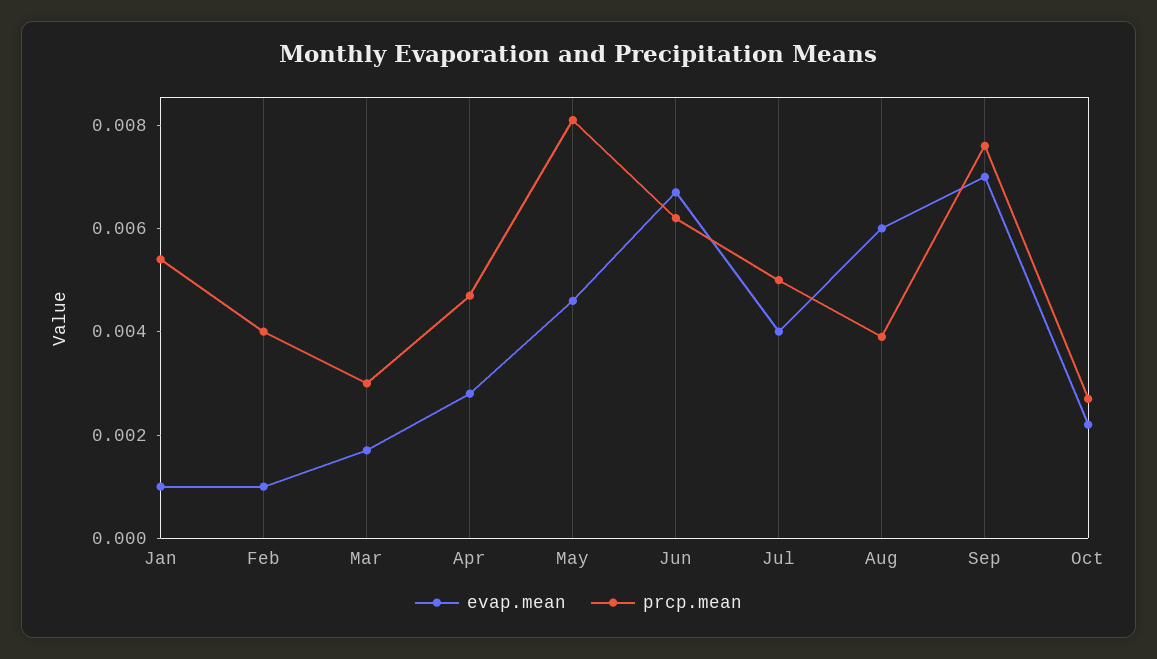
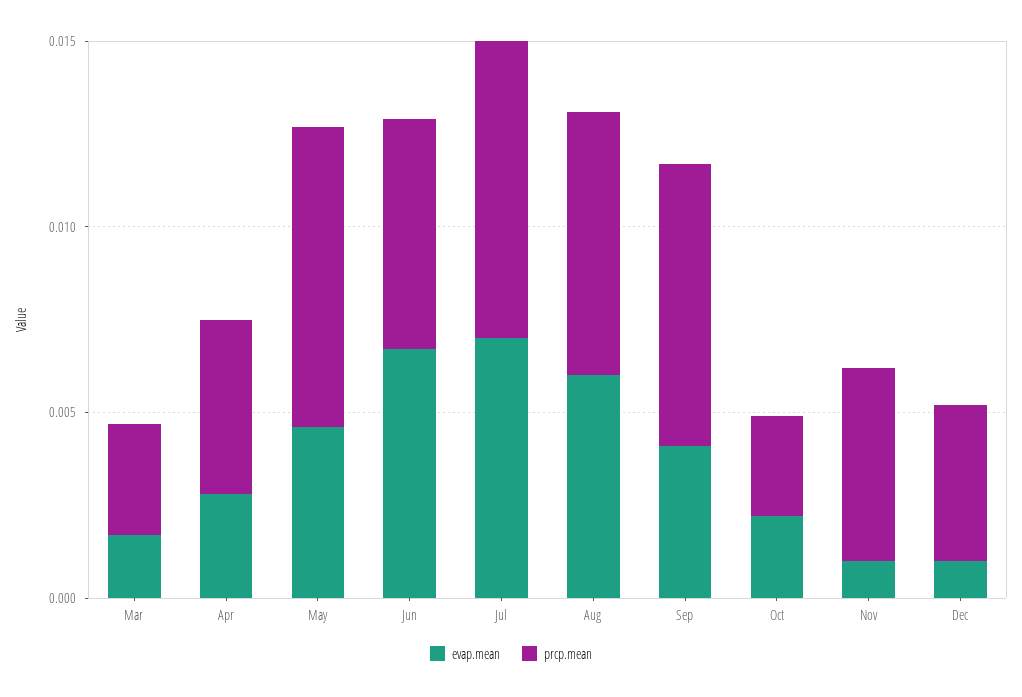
evap.mean, Jan: 0.001 -> none
prcp.mean, Jan: 0.0055 -> none
evap.mean, Feb: 0.001 -> none
prcp.mean, Feb: 0.004 -> none
evap.mean, Jul: 0.004 -> 0.007
prcp.mean, Jul: 0.005 -> 0.008
prcp.mean, Aug: 0.004 -> 0.007
evap.mean, Sep: 0.007 -> 0.004
evap.mean, Nov: none -> 0.001
prcp.mean, Nov: none -> 0.005
evap.mean, Dec: none -> 0.001
prcp.mean, Dec: none -> 0.004

